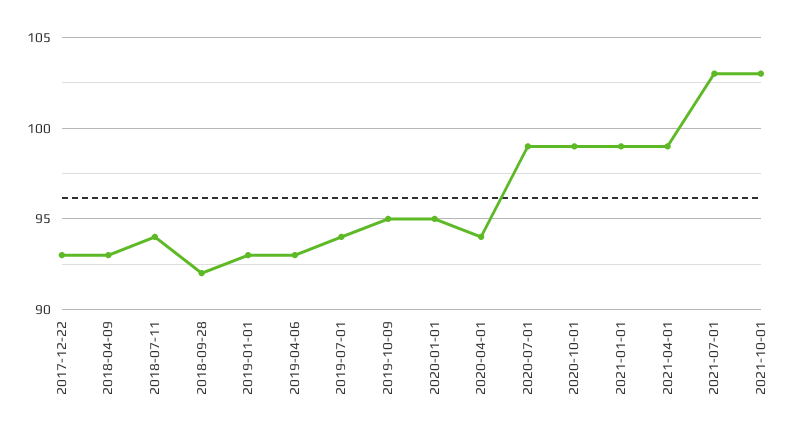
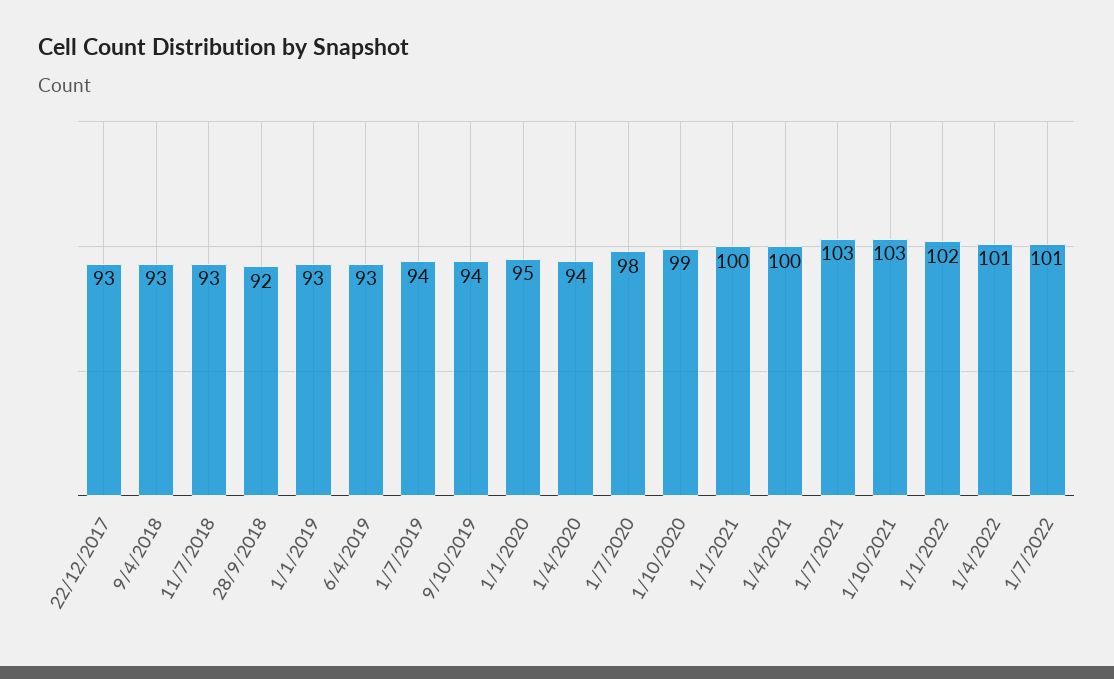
2018-07-11: 94 -> 93
2019-10-09: 95 -> 94
2020-07-01: 99 -> 98
2021-01-01: 99 -> 100
2021-04-01: 99 -> 100
1/1/2022: none -> 102
1/4/2022: none -> 101
1/7/2022: none -> 101

